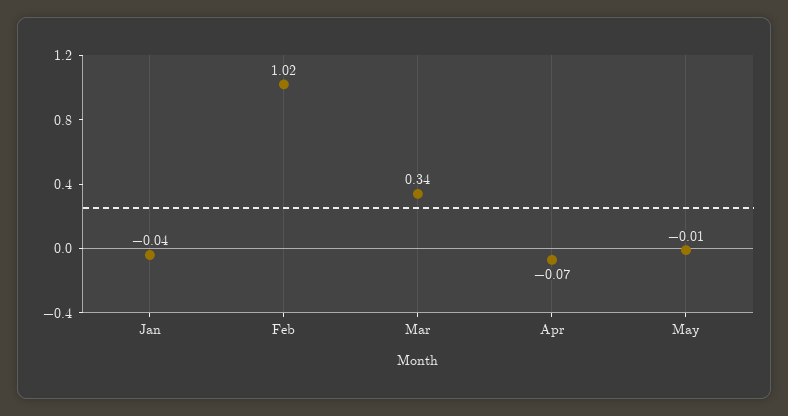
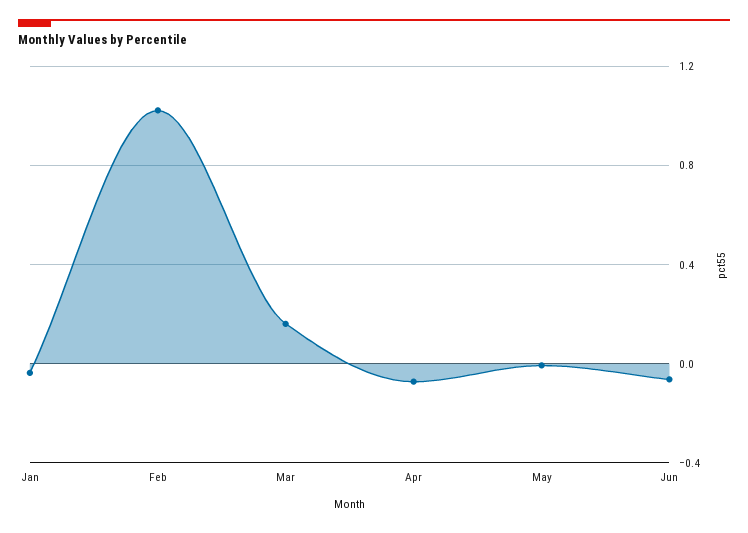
Mar: 0.34 -> 0.15
Jun: none -> -0.05

